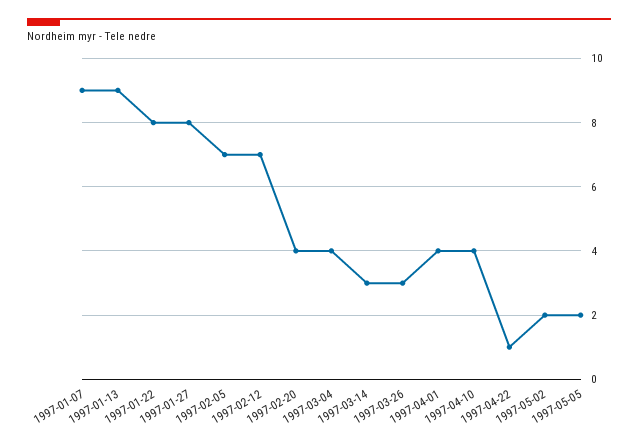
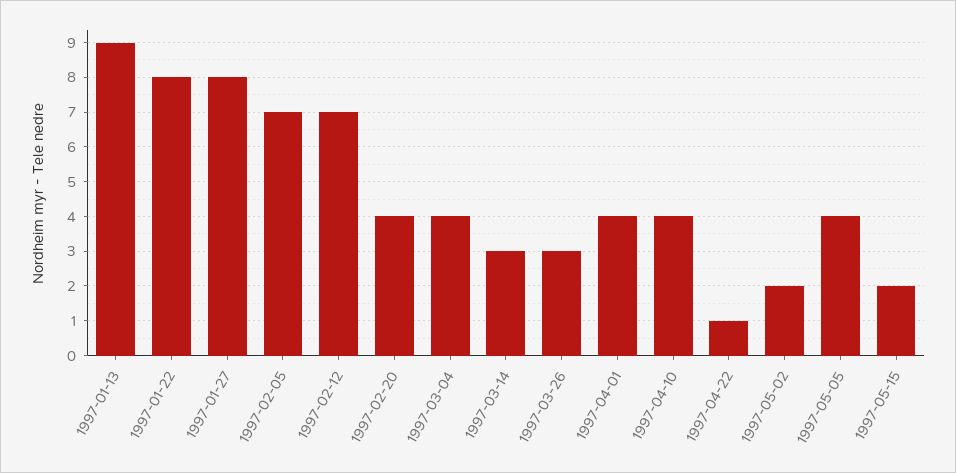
1997-01-07: 9 -> none
1997-05-05: 2 -> 4
1997-05-15: none -> 2

